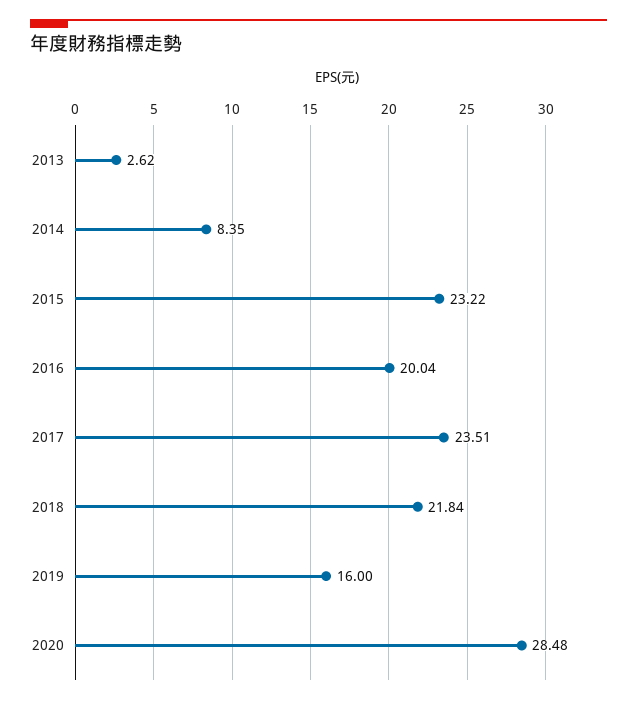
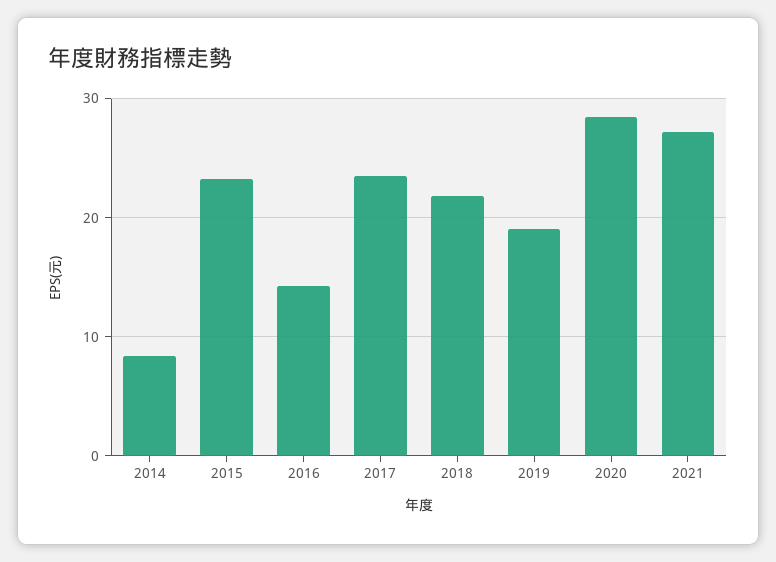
2013: 2.62 -> none
2016: 20.04 -> 14
2019: 16 -> 19
2021: none -> 27

